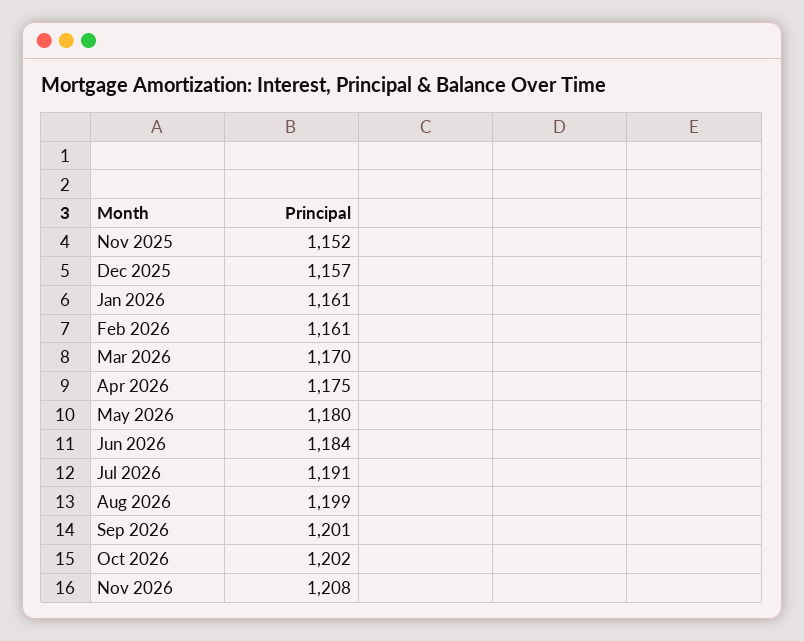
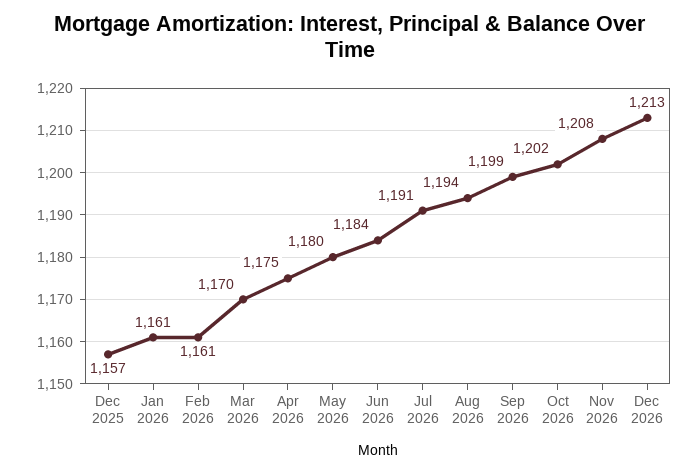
Nov 2025: 1152 -> none
Aug 2026: 1199 -> 1194
Sep 2026: 1201 -> 1199
Dec 2026: none -> 1213

